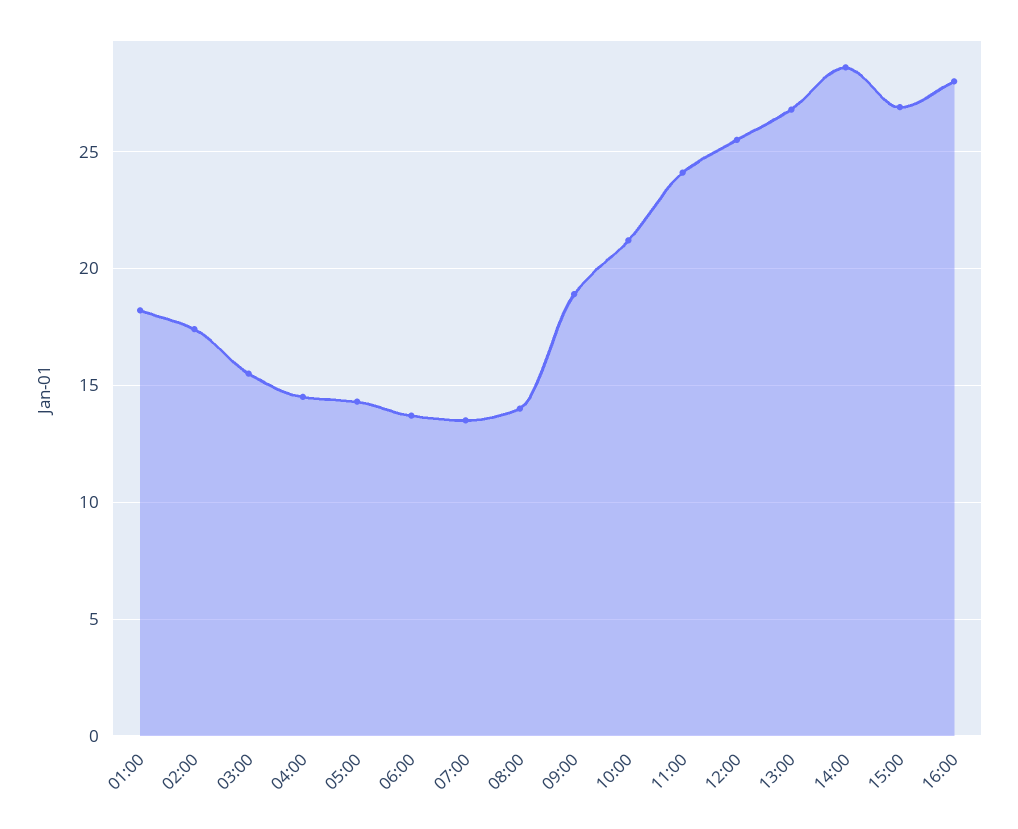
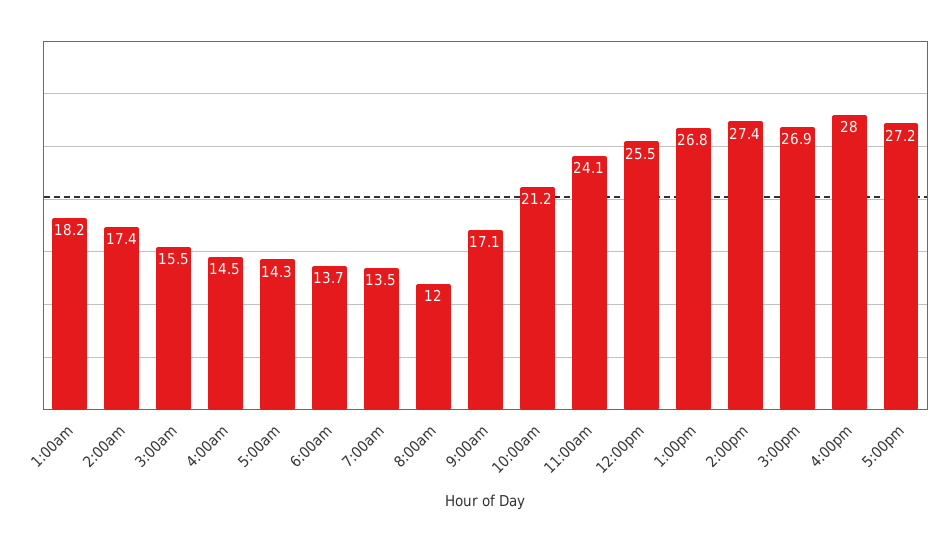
08:00: 14 -> 12
09:00: 19 -> 17.1
14:00: 28.5 -> 27.4
5:00pm: none -> 27.2

